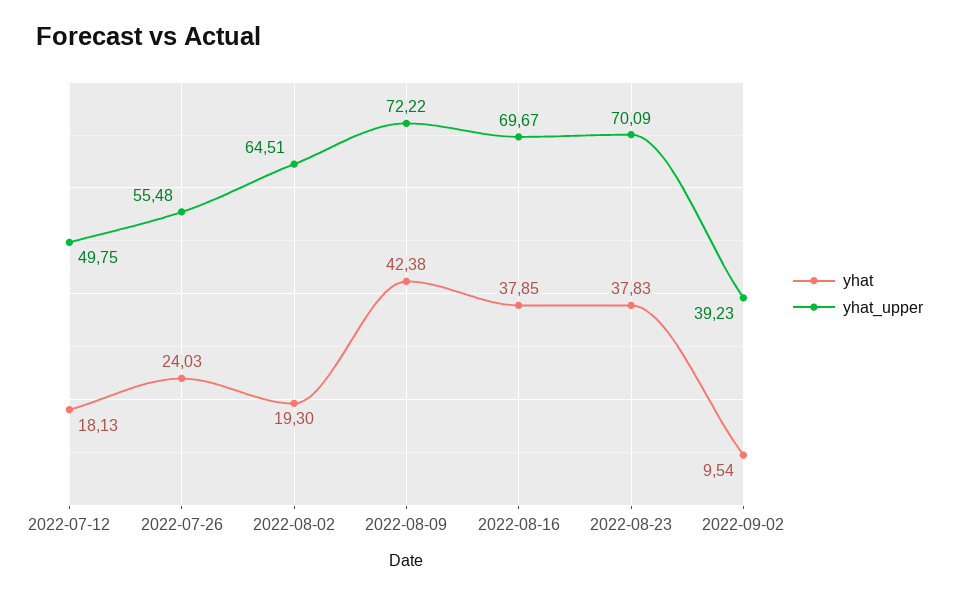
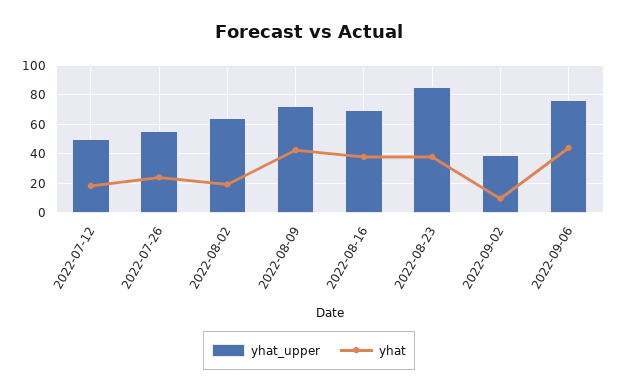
yhat_upper, 2022-08-23: 70.09 -> 85
yhat_upper, 2022-09-06: none -> 75
yhat, 2022-09-06: none -> 45

